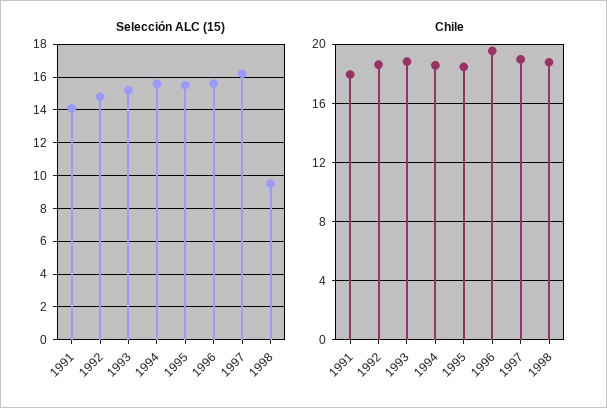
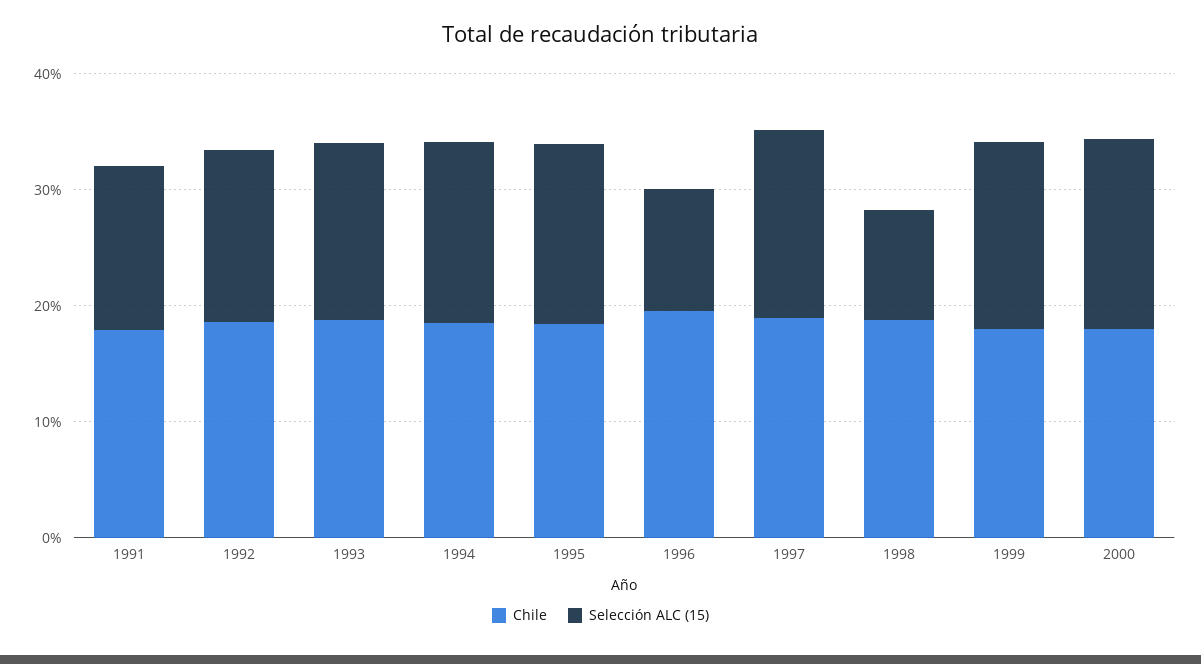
Selección ALC (15), 1996: 15.5 -> 10
Chile, 1999: none -> 18
Selección ALC (15), 1999: none -> 16
Chile, 2000: none -> 18
Selección ALC (15), 2000: none -> 16

